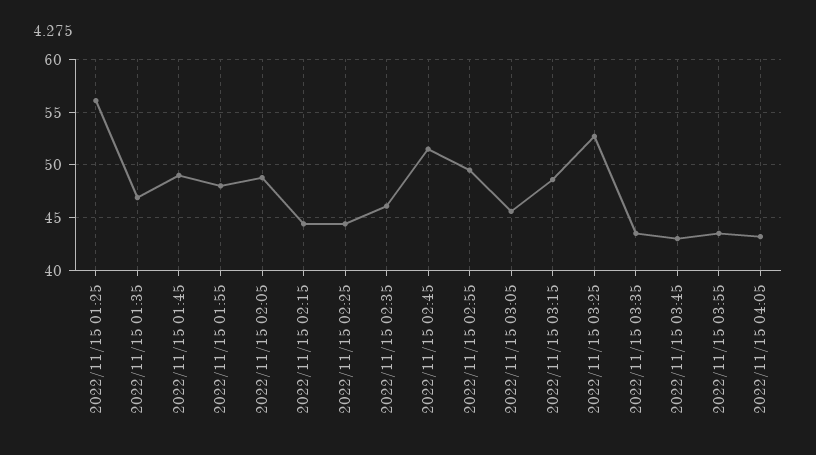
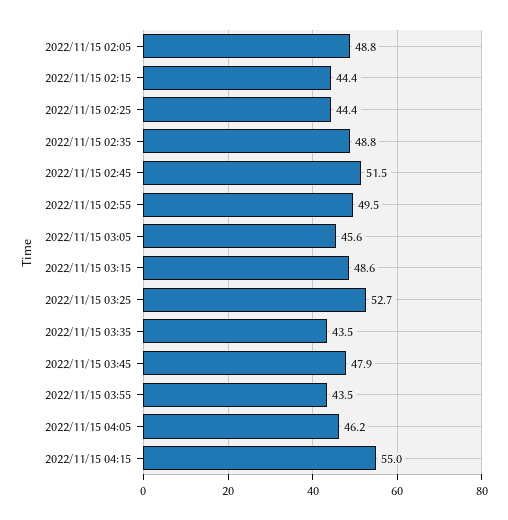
2022/11/15 01:25: 56 -> none
2022/11/15 01:35: 47 -> none
2022/11/15 01:45: 49 -> none
2022/11/15 01:55: 48 -> none
2022/11/15 02:35: 46 -> 48.8
2022/11/15 03:45: 43 -> 47.9
2022/11/15 04:05: 43 -> 46.2
2022/11/15 04:15: none -> 55

